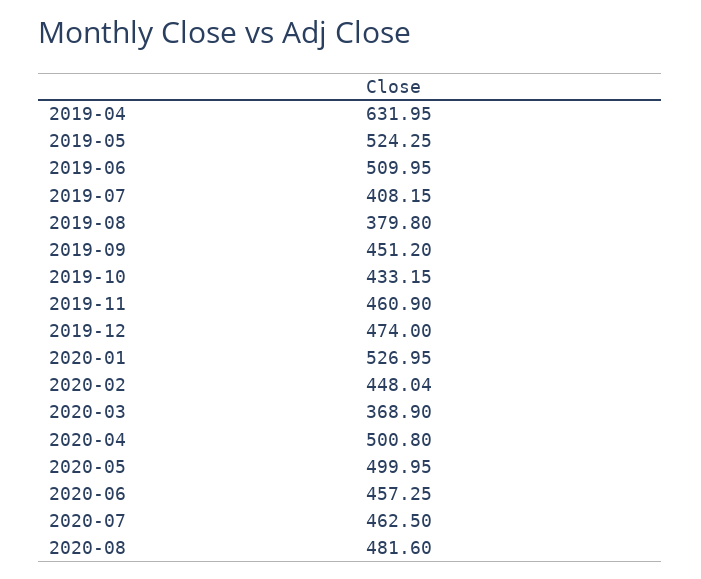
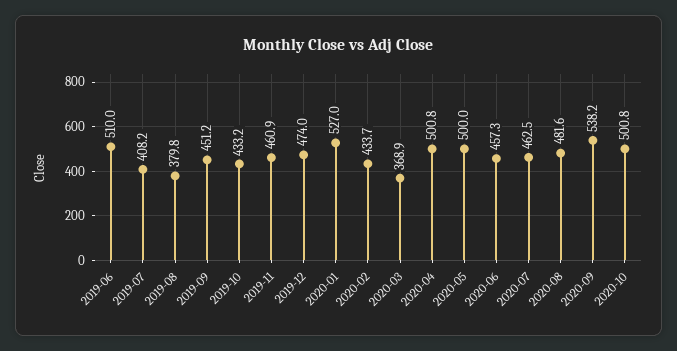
2019-04: 631.95 -> none
2019-05: 524.25 -> none
2020-02: 448.04 -> 433.7
2020-09: none -> 538.2
2020-10: none -> 500.8

